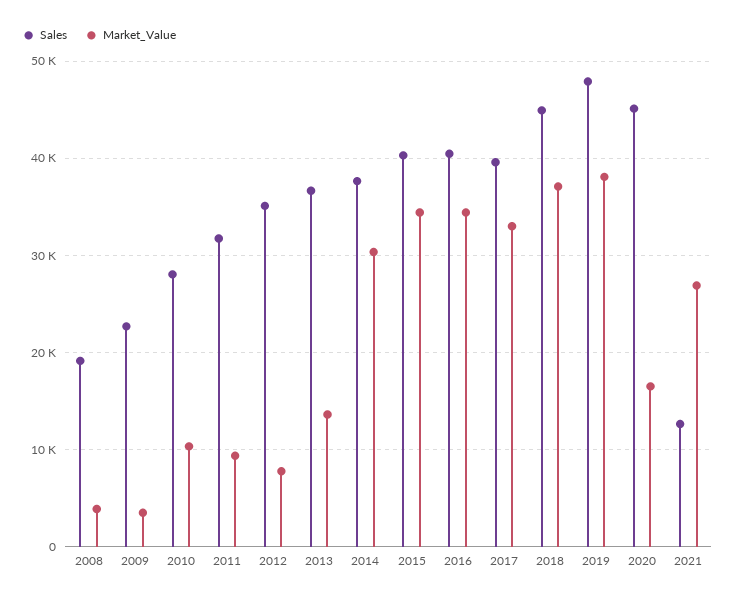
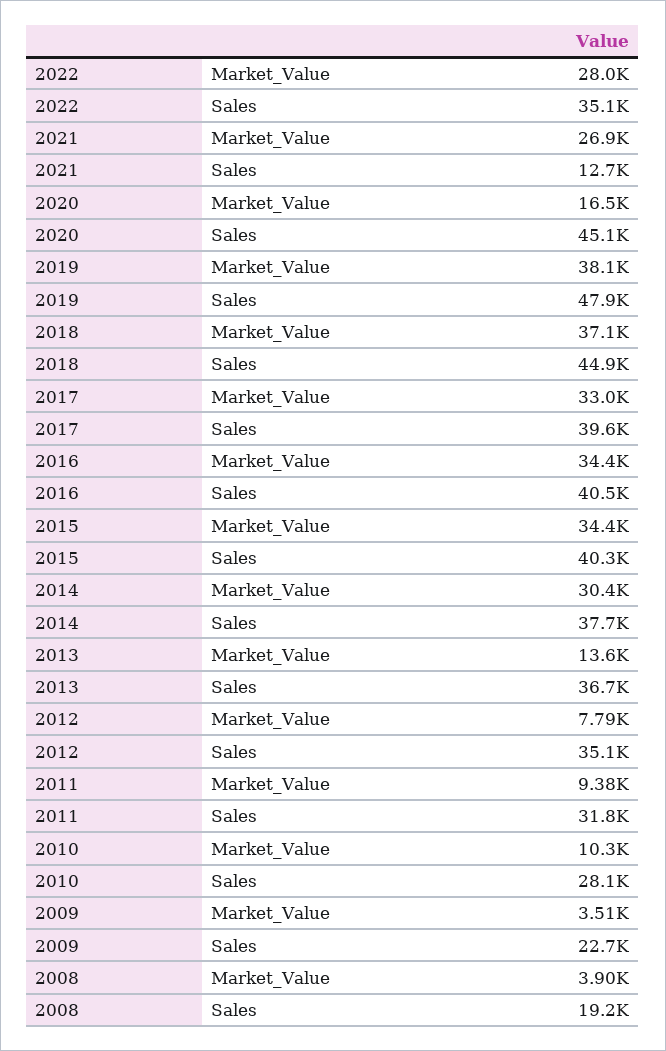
Market_Value, 2022: none -> 28000
Sales, 2022: none -> 35100

